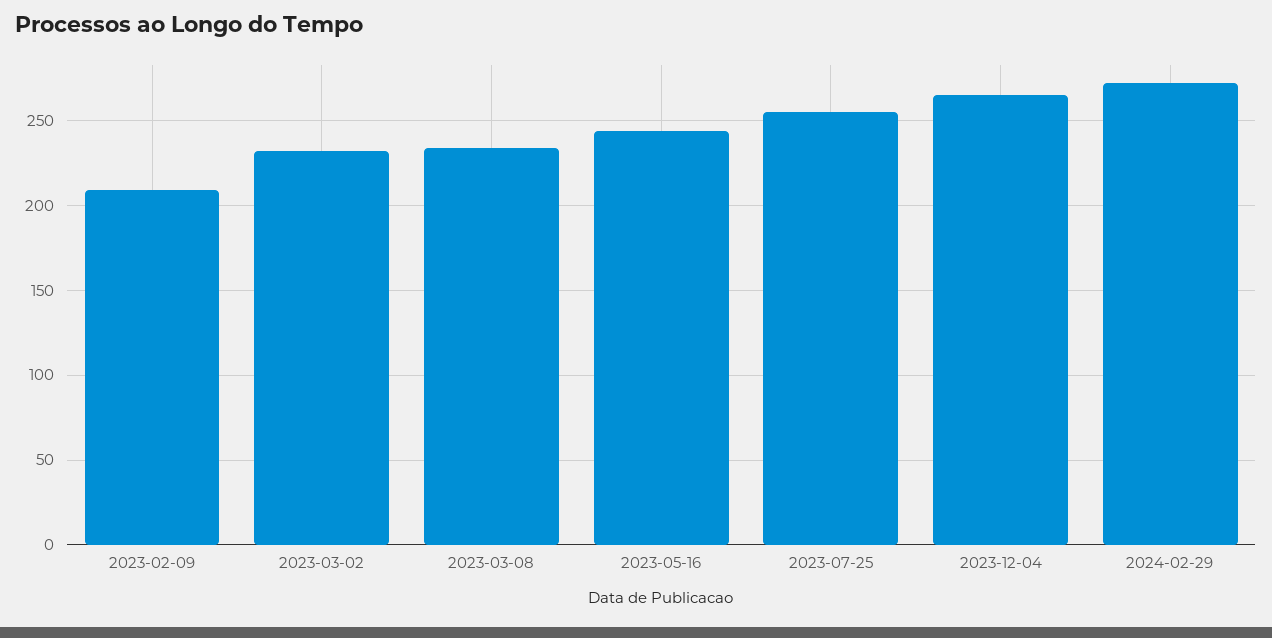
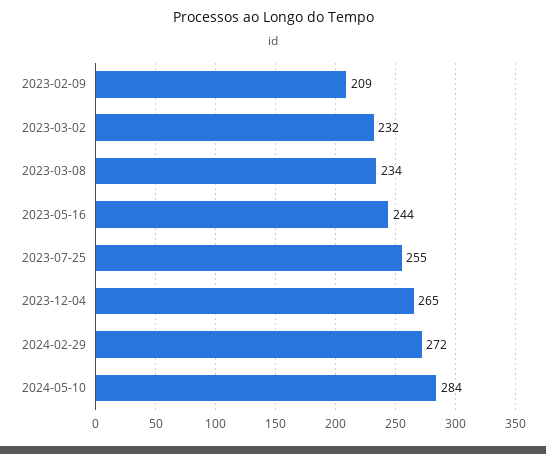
2024-05-10: none -> 284

